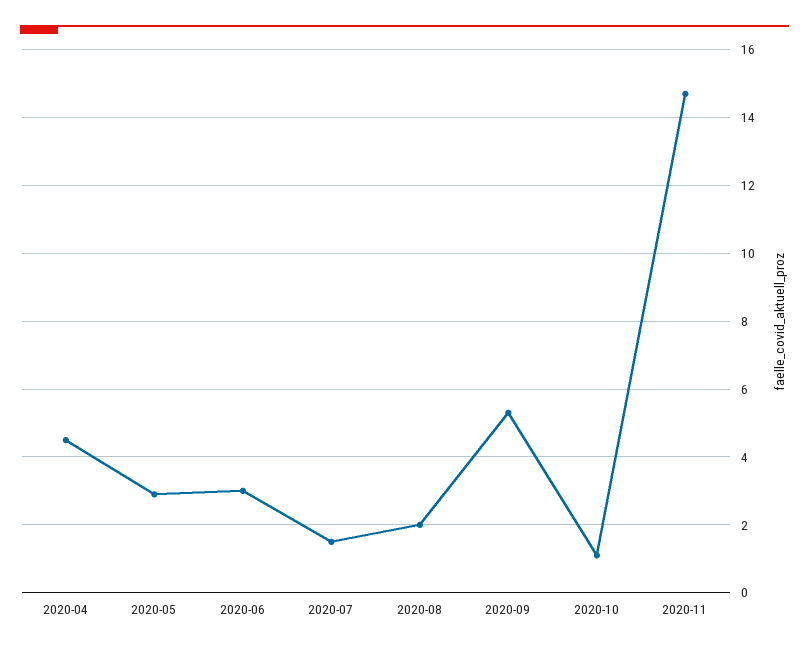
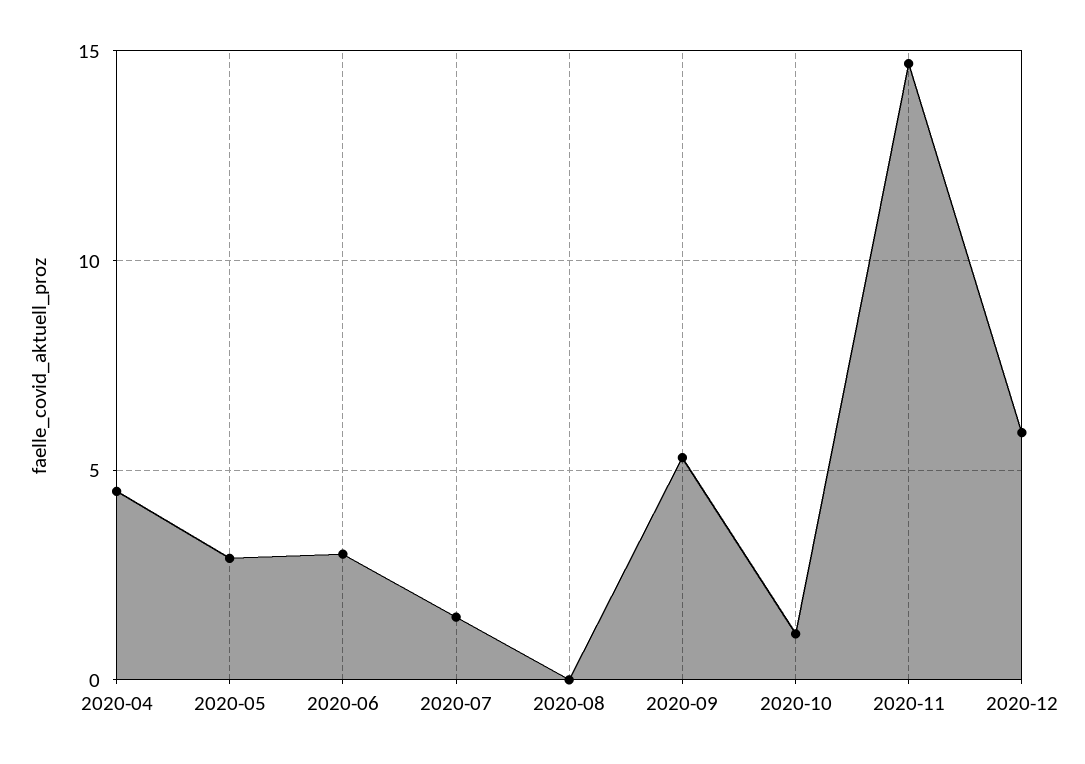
2020-08: 2 -> 0
2020-12: none -> 6

